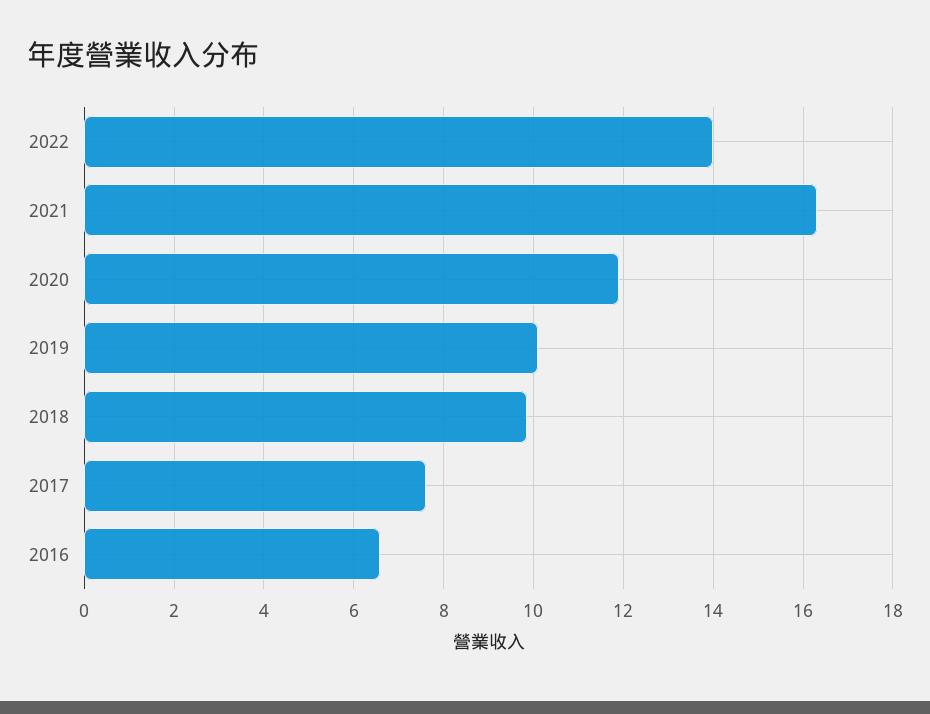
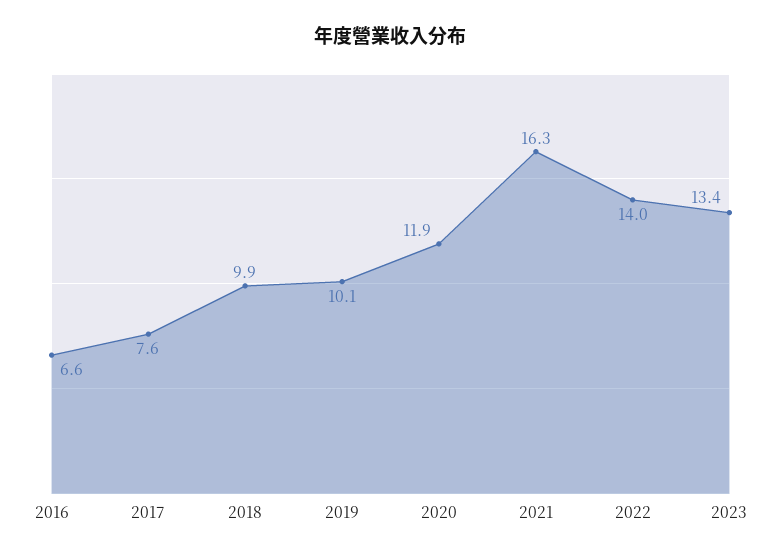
2023: none -> 13.4

